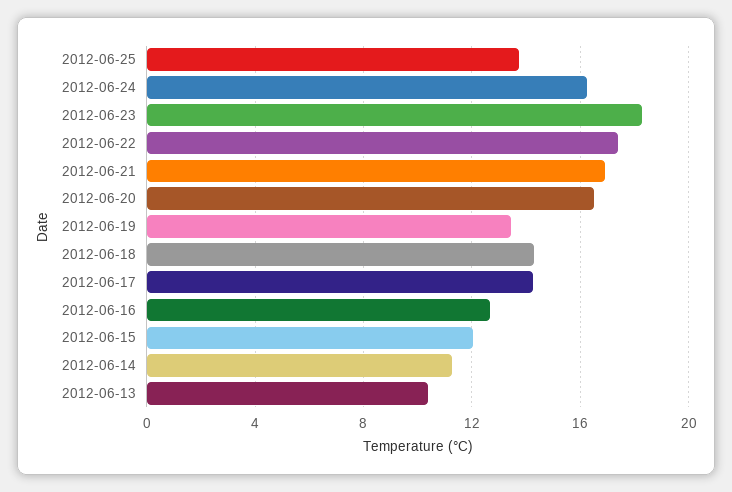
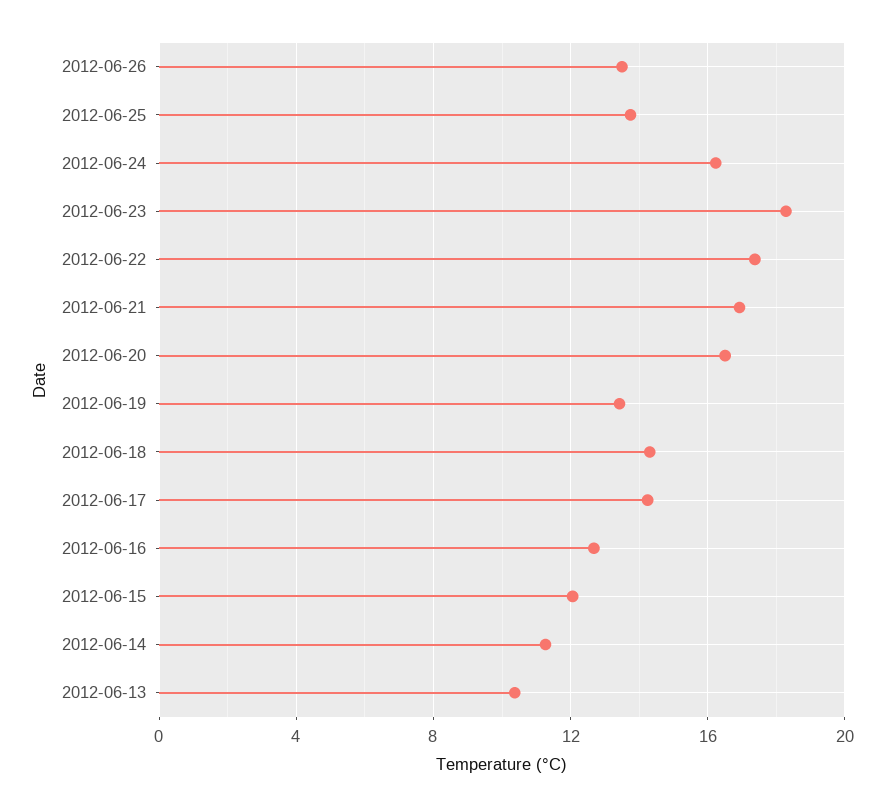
2012-06-26: none -> 13.5

